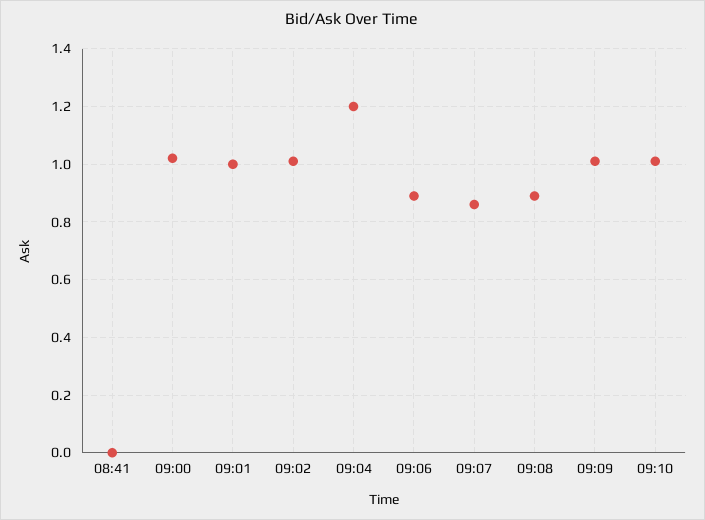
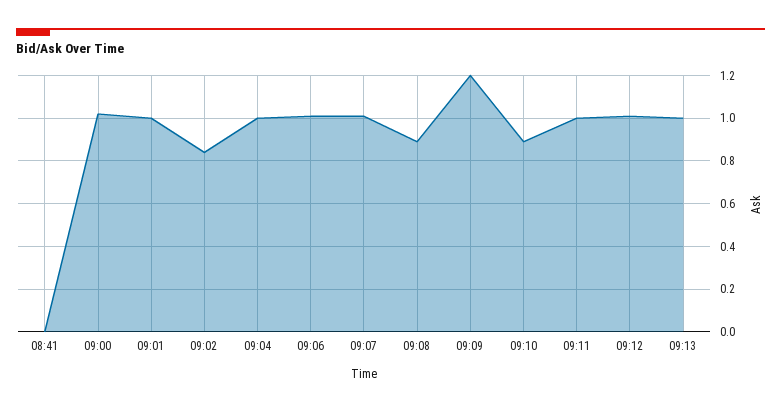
09:02: 1 -> 0.85
09:04: 1.2 -> 1
09:06: 0.9 -> 1
09:07: 0.85 -> 1
09:09: 1 -> 1.2
09:10: 1 -> 0.9
09:11: none -> 1
09:12: none -> 1
09:13: none -> 1

